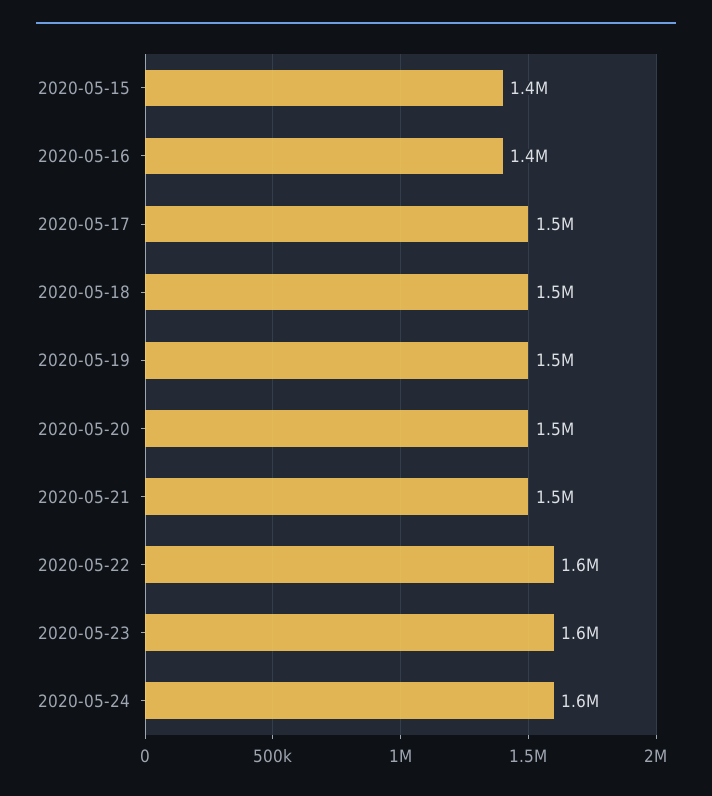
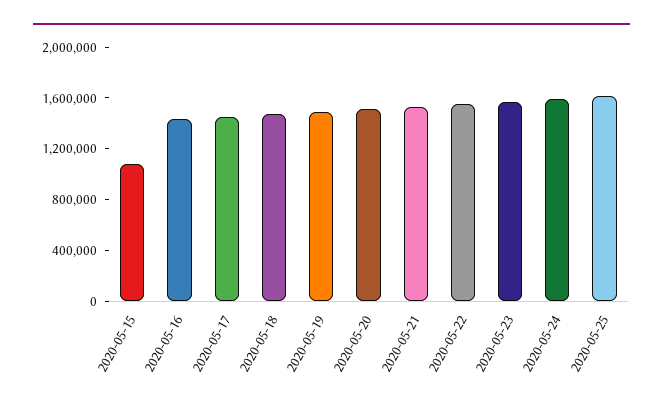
2020-05-15: 1400000 -> 1100000
2020-05-25: none -> 1600000

